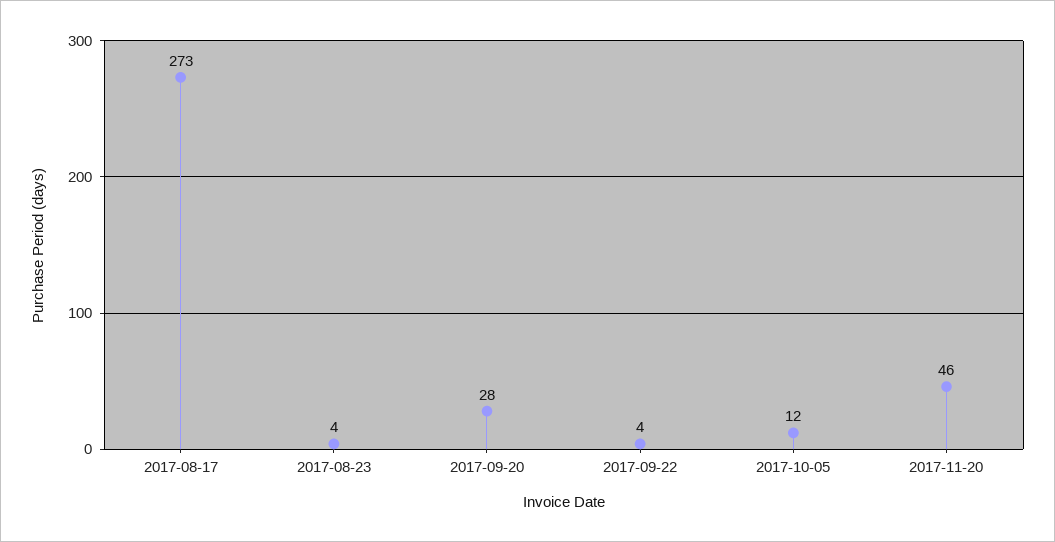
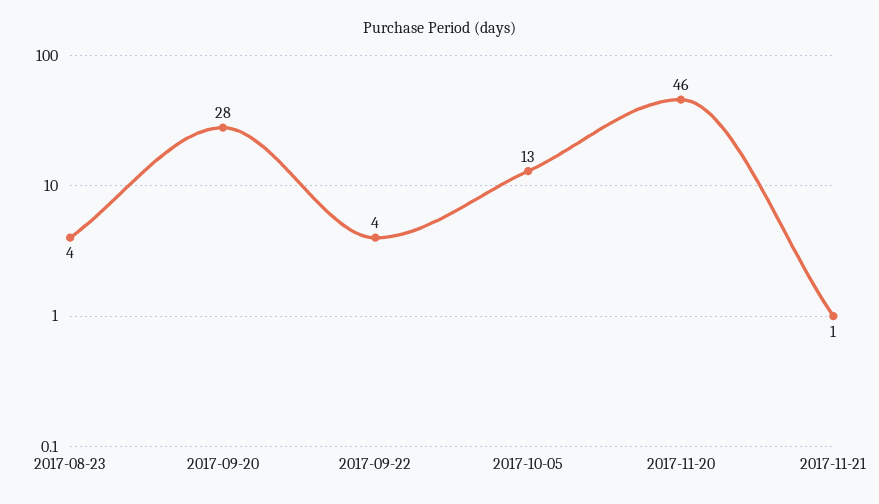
2017-08-17: 273 -> none
2017-10-05: 12 -> 13
2017-11-21: none -> 1

